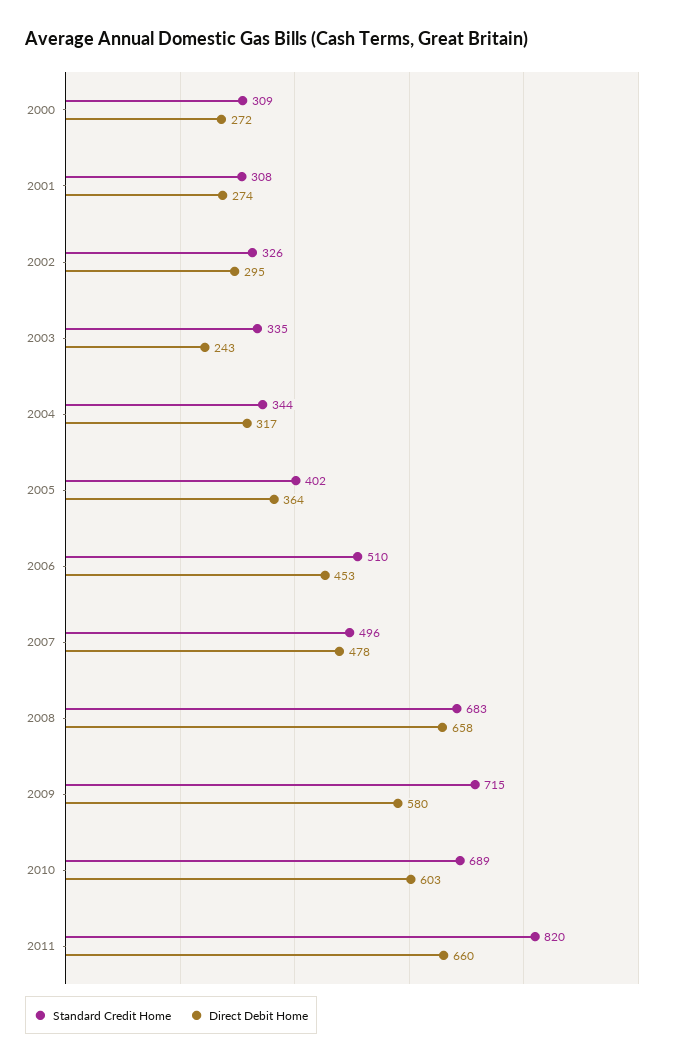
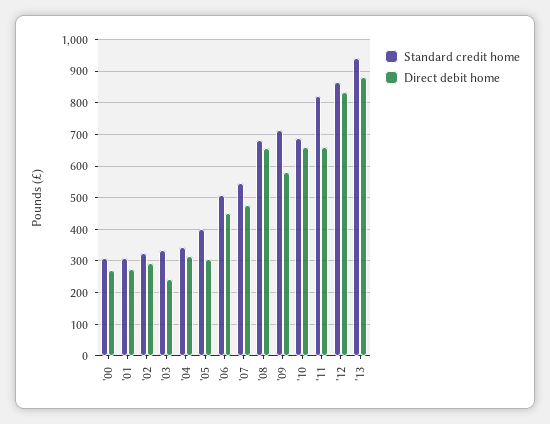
Direct Debit Home, 2005: 364 -> 300
Standard Credit Home, 2007: 496 -> 540
Direct Debit Home, 2010: 603 -> 660
Standard Credit Home, '12: none -> 860
Direct Debit Home, '12: none -> 840
Standard Credit Home, '13: none -> 940
Direct Debit Home, '13: none -> 880

